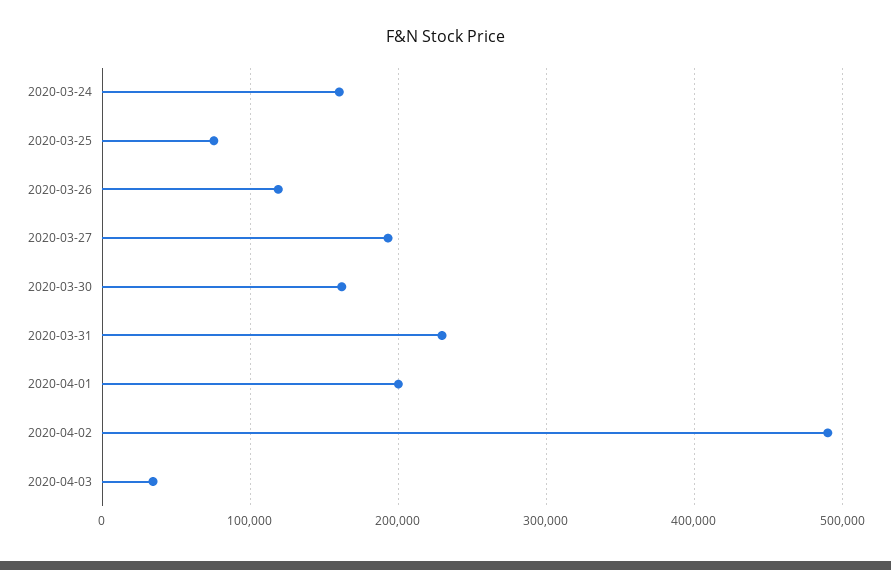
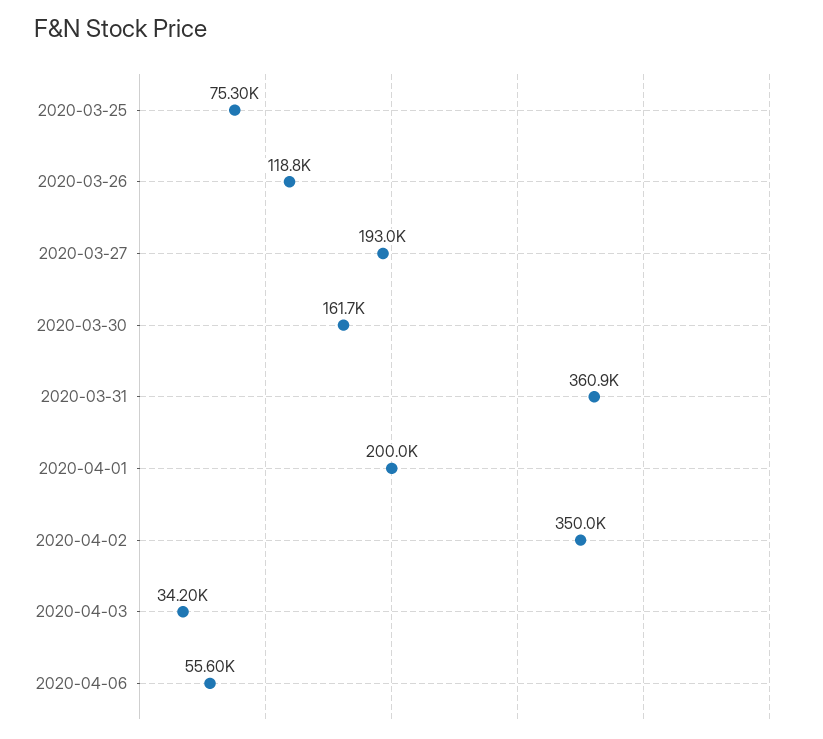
2020-03-24: 160000 -> none
2020-03-31: 230000 -> 360900
2020-04-02: 490000 -> 350000
2020-04-06: none -> 55600

